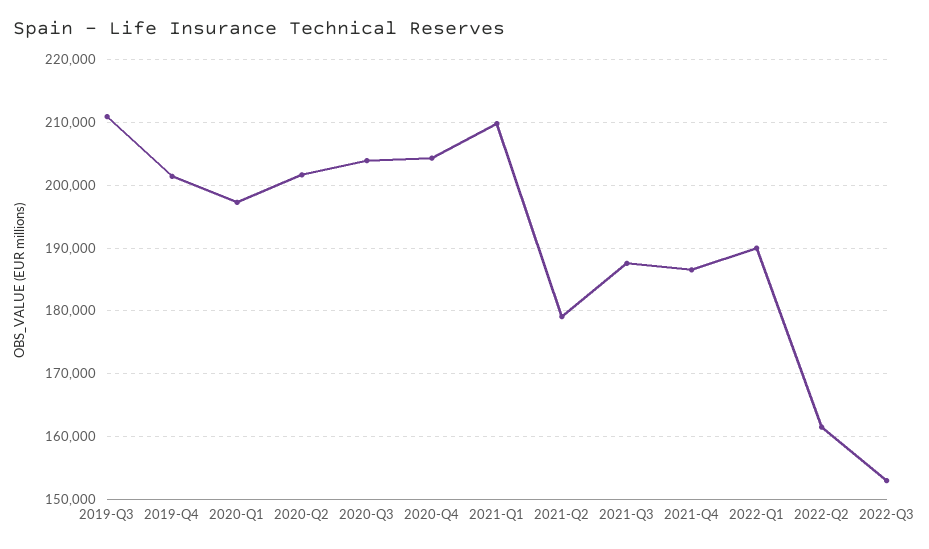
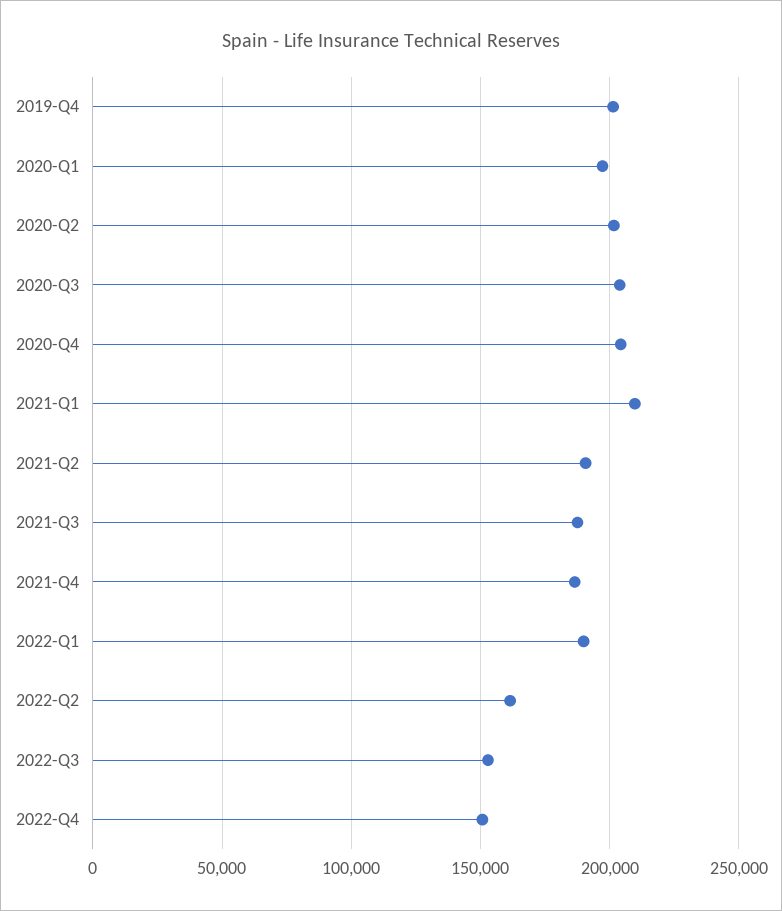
2019-Q3: 211000 -> none
2021-Q2: 179000 -> 190000
2022-Q4: none -> 150000

